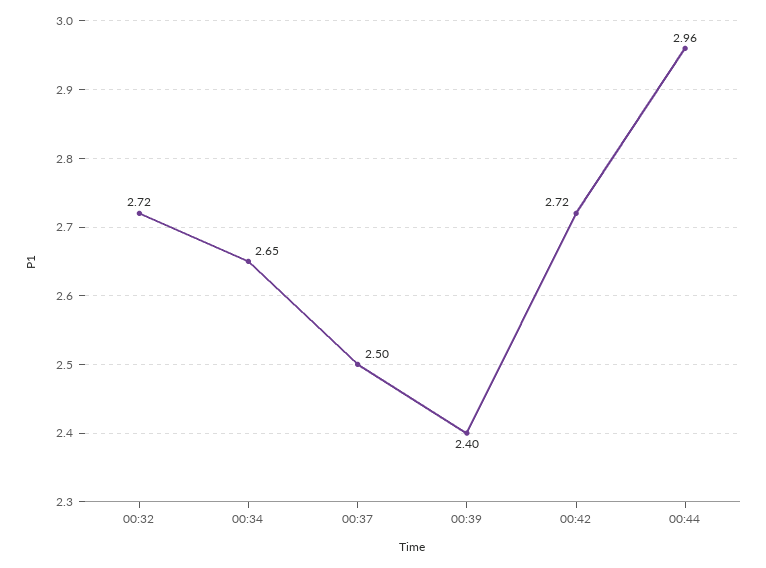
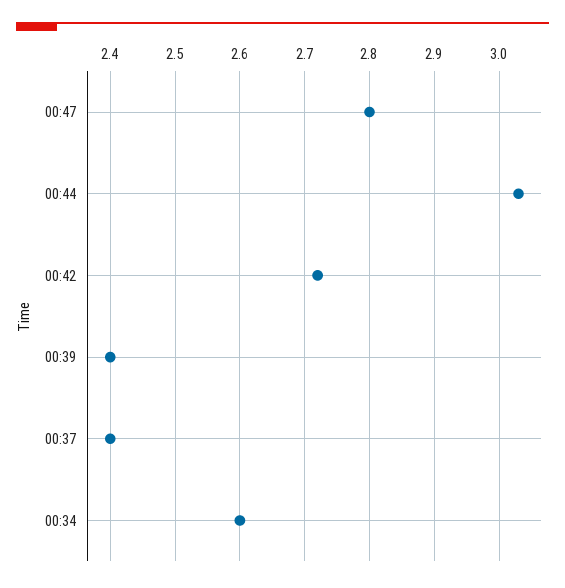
00:32: 2.72 -> none
00:34: 2.65 -> 2.6
00:37: 2.5 -> 2.4
00:44: 2.96 -> 3.03
00:47: none -> 2.8

